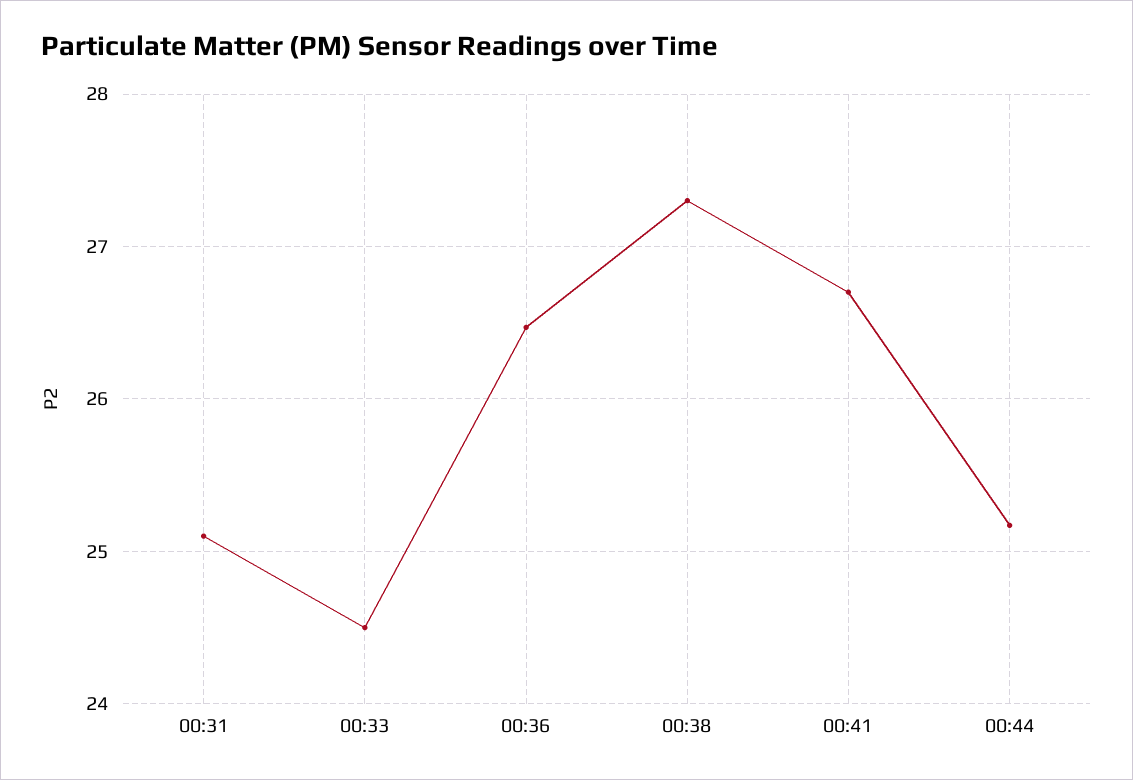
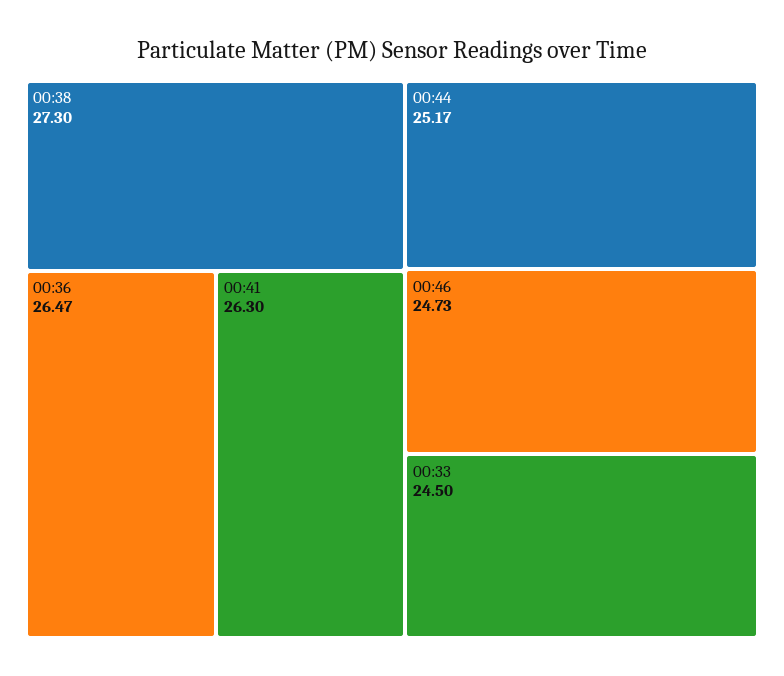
00:31: 25.1 -> none
00:41: 26.7 -> 26.3
00:46: none -> 24.73

